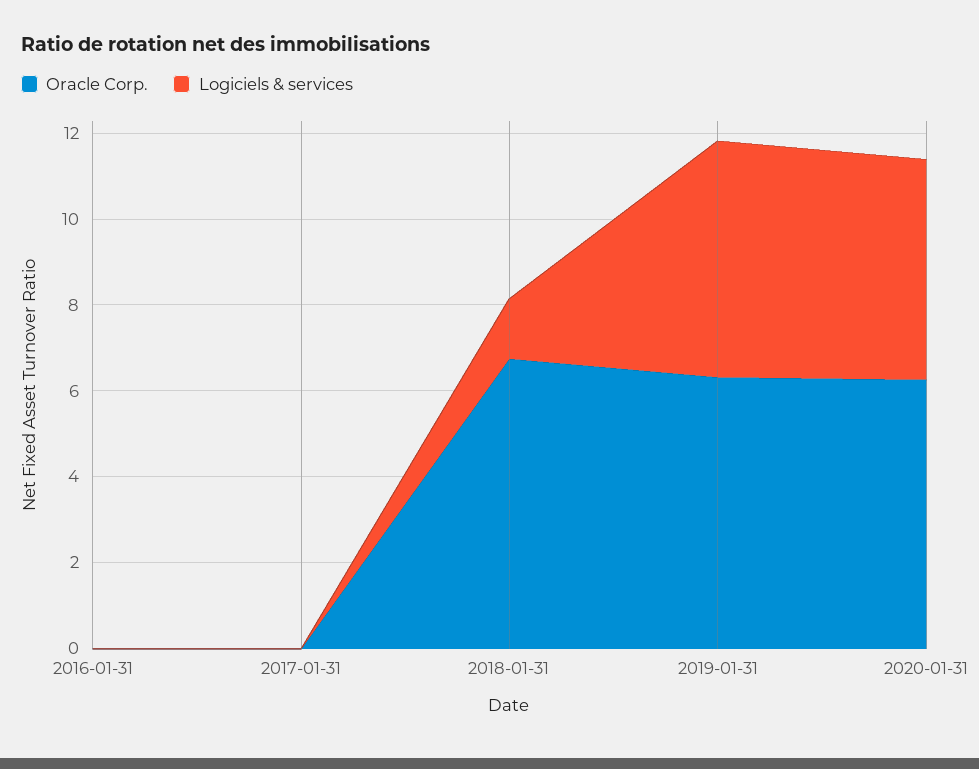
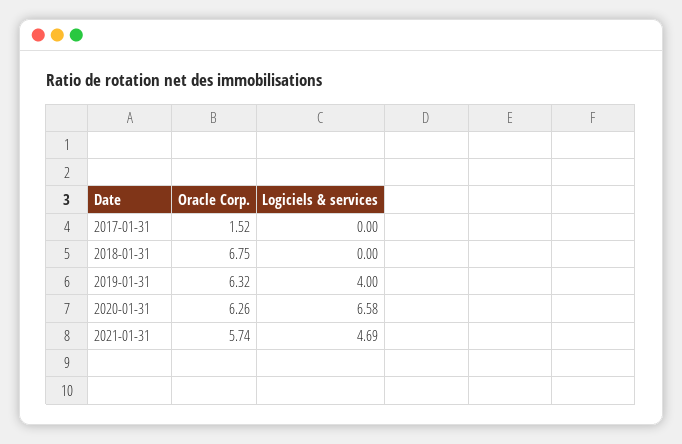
Oracle Corp., 2016-01-31: 0 -> none
Logiciels & services, 2016-01-31: 0 -> none
Oracle Corp., 2017-01-31: 0 -> 1.52
Logiciels & services, 2018-01-31: 1.5 -> 0
Logiciels & services, 2019-01-31: 5.5 -> 4
Logiciels & services, 2020-01-31: 5 -> 6.58
Oracle Corp., 2021-01-31: none -> 5.74
Logiciels & services, 2021-01-31: none -> 4.69

